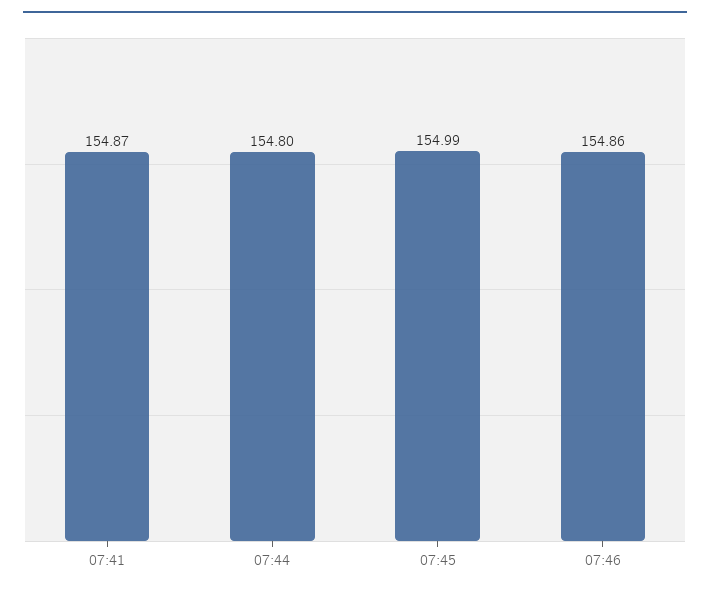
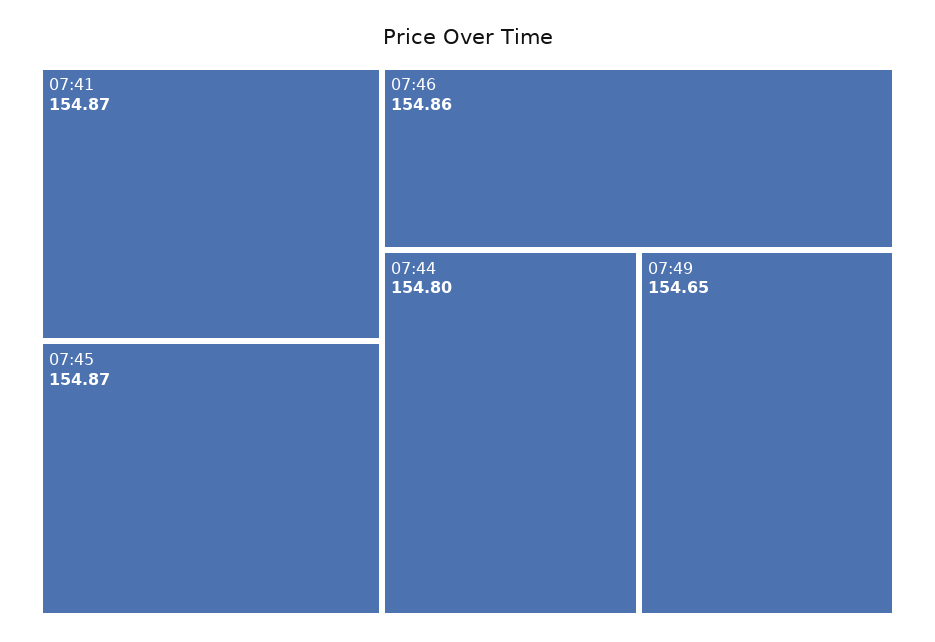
07:45: 154.99 -> 154.87
07:49: none -> 154.65

